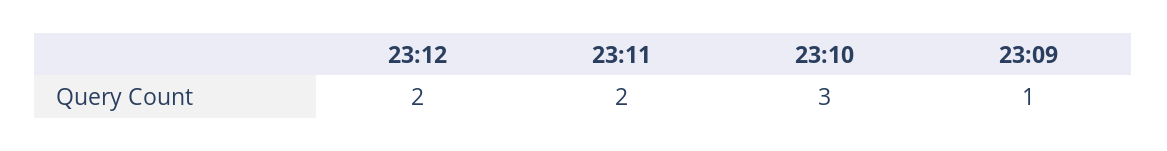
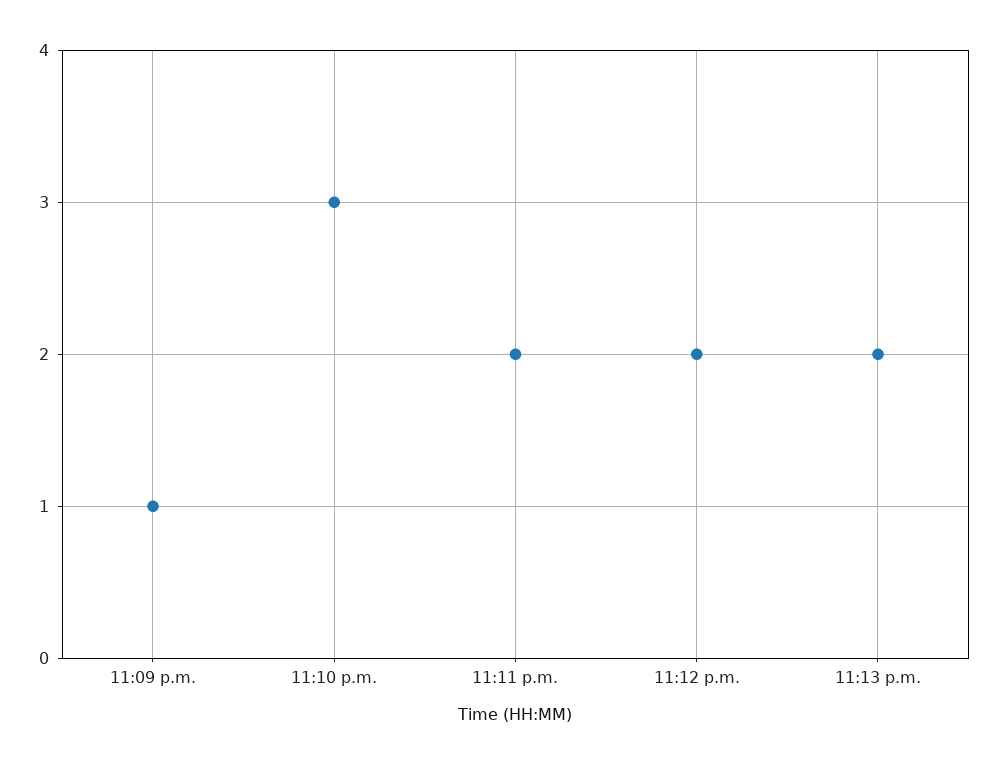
11:13 p.m.: none -> 2

